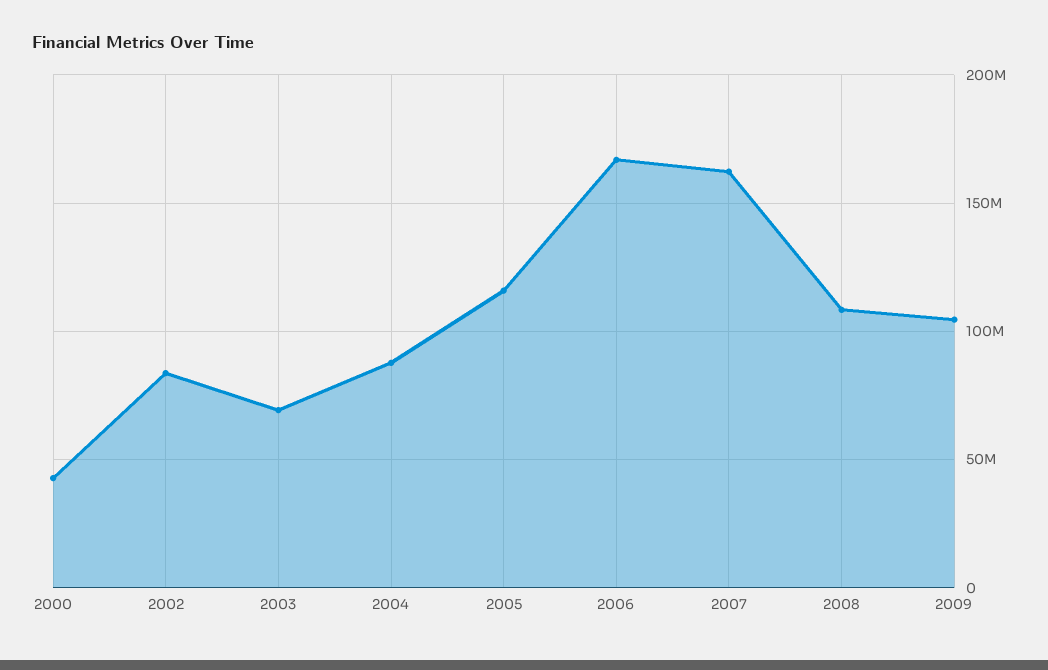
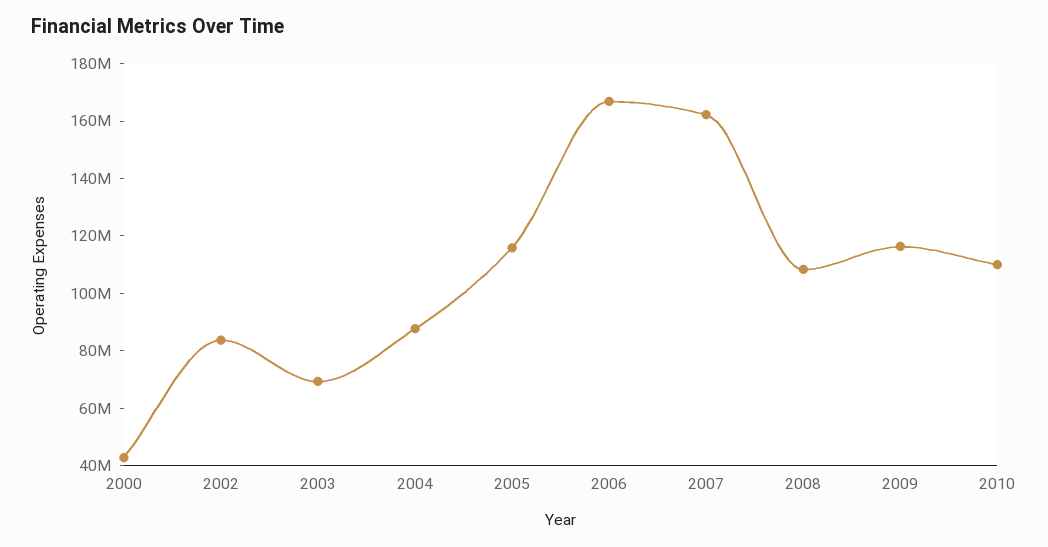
2009: 105000000 -> 115000000
2010: none -> 110000000

